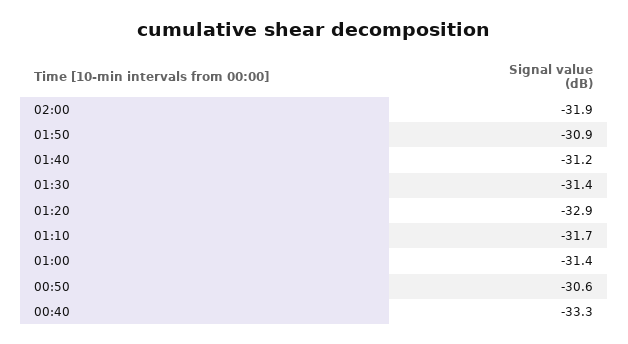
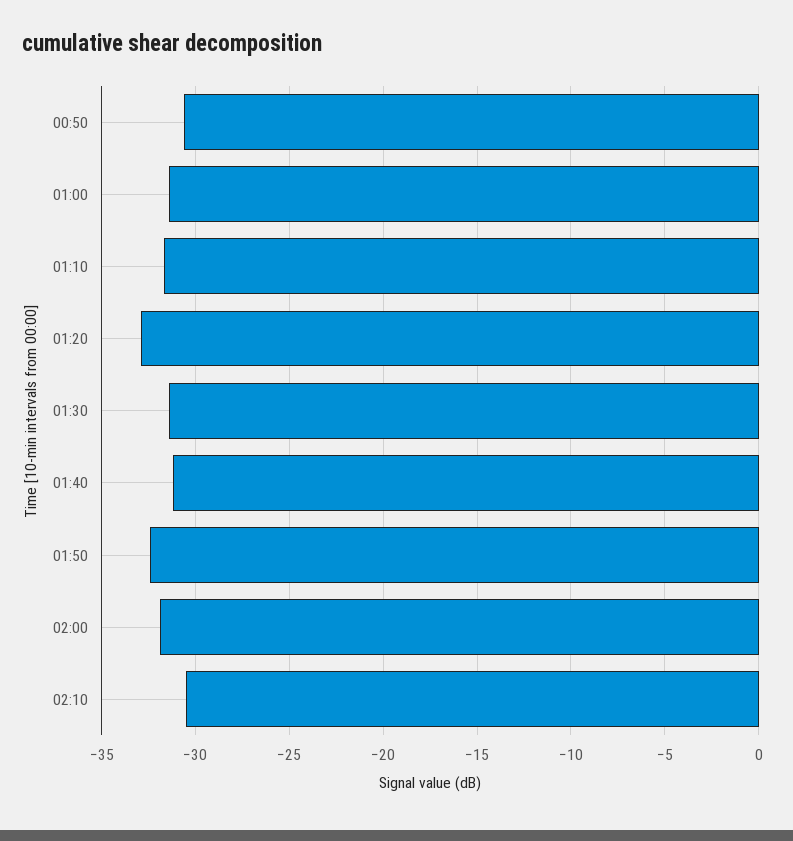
01:50: -30.9 -> -32.5
00:40: -33.3 -> none
02:10: none -> -30.5

